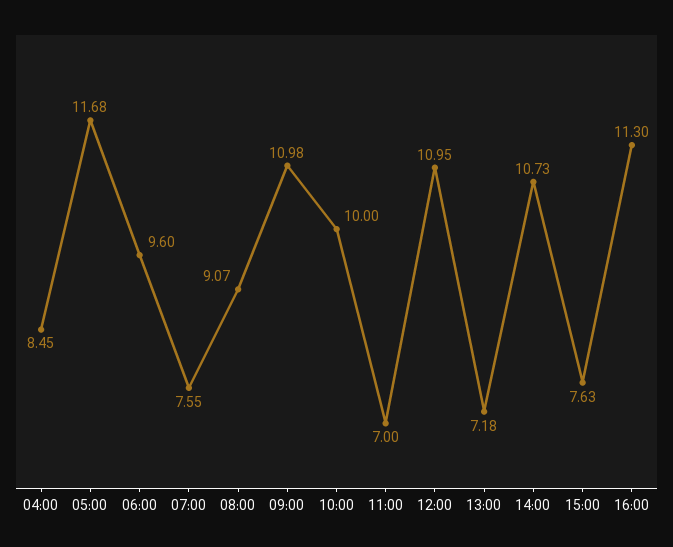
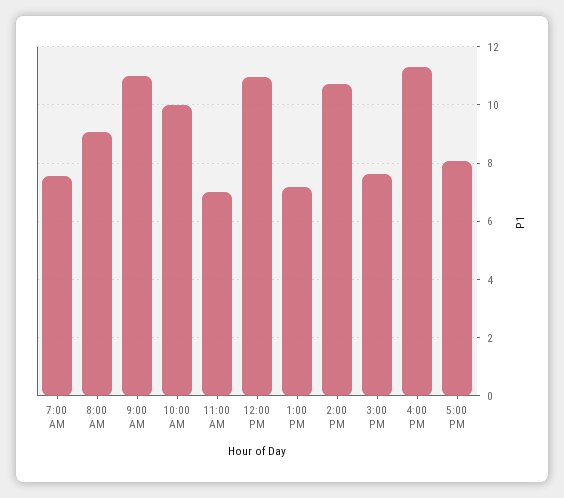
04:00: 8.45 -> none
05:00: 11.68 -> none
06:00: 9.6 -> none
5:00 PM: none -> 8

